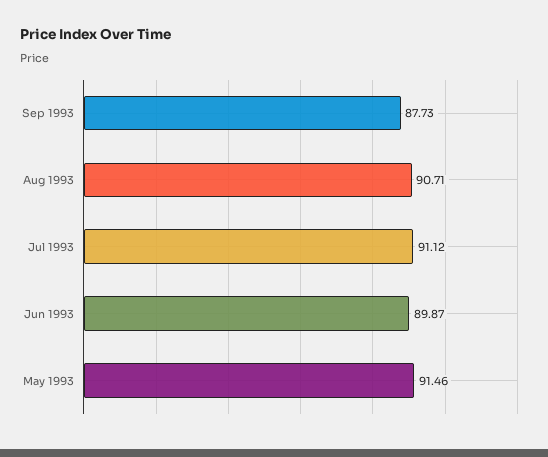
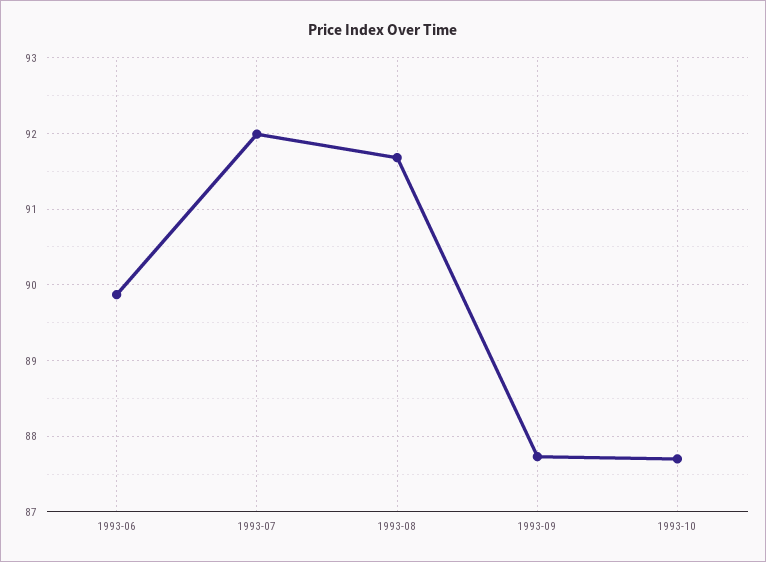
Aug 1993: 90.71 -> 91.7
Jul 1993: 91.12 -> 92
May 1993: 91.46 -> none
1993-10: none -> 87.7

